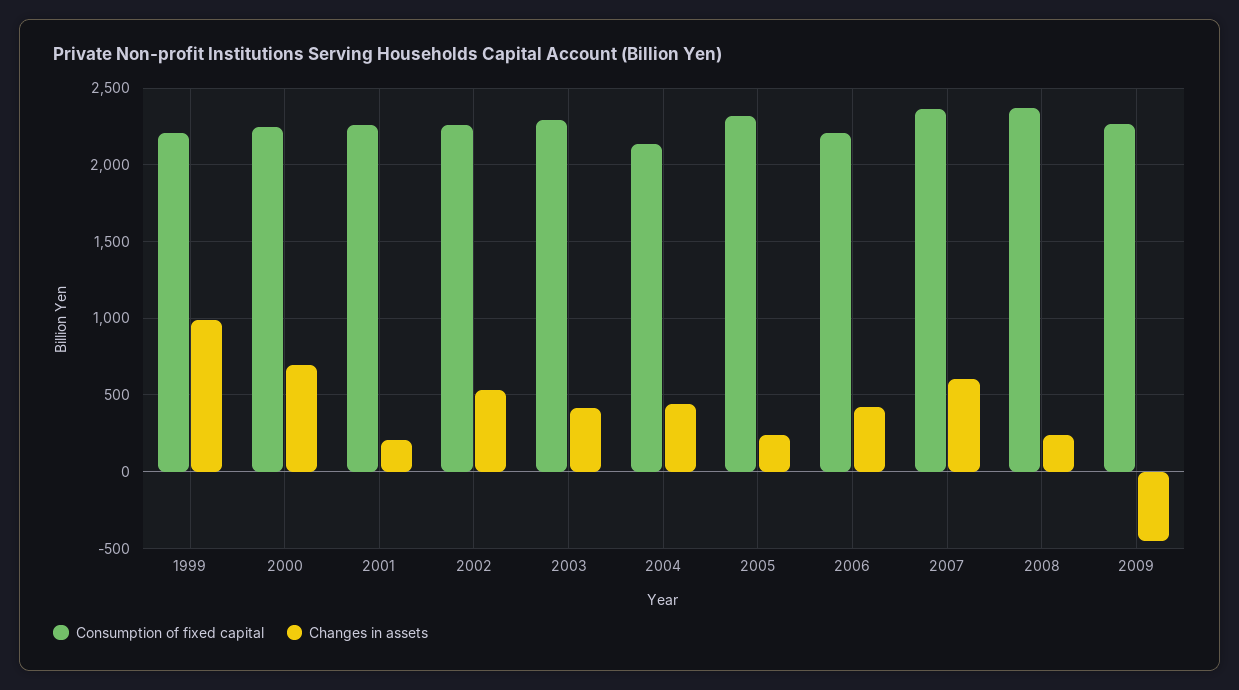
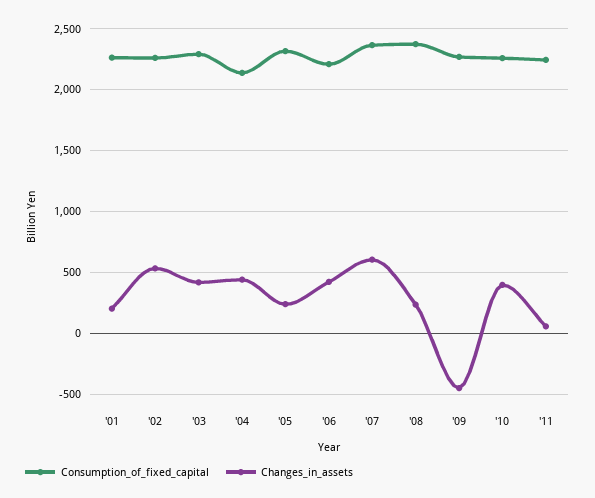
Consumption of fixed capital, 1999: 2200 -> none
Changes in assets, 1999: 1000 -> none
Consumption of fixed capital, 2000: 2250 -> none
Changes in assets, 2000: 700 -> none
Consumption of fixed capital, '10: none -> 2250
Changes in assets, '10: none -> 400
Consumption of fixed capital, '11: none -> 2250
Changes in assets, '11: none -> 50

